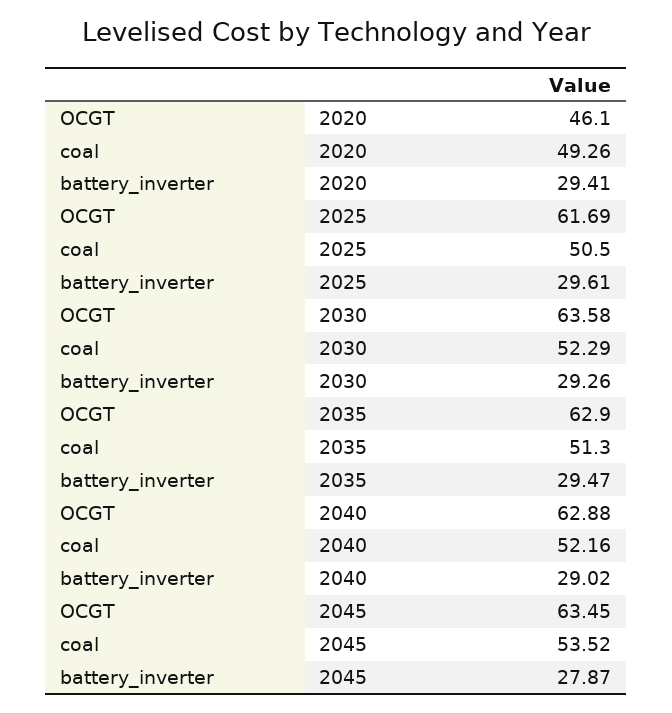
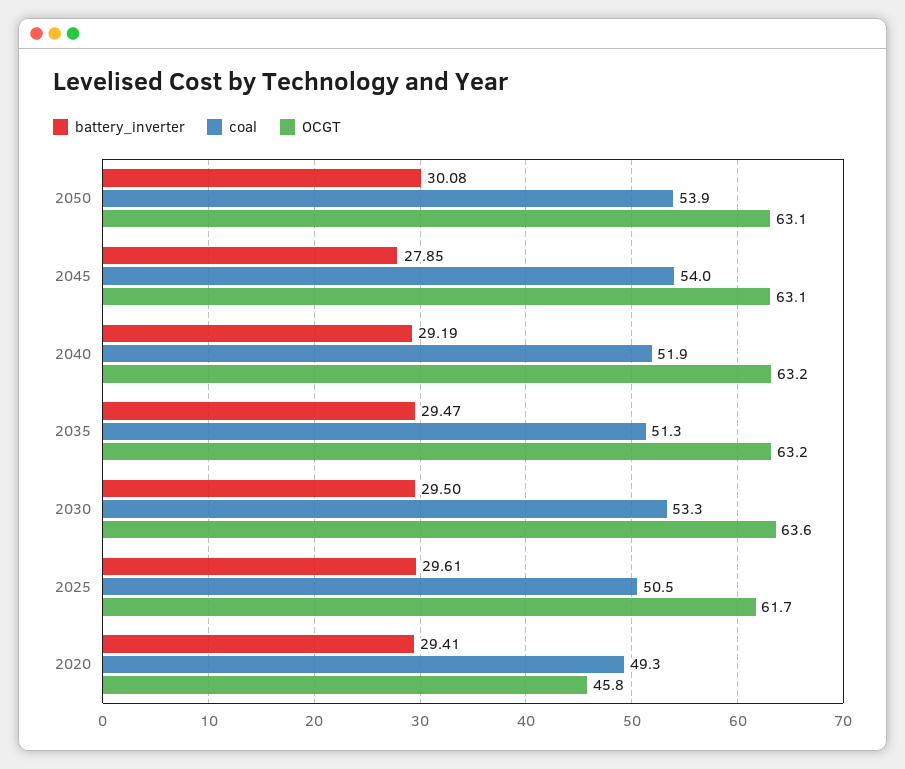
OCGT, 2020: 46.1 -> 45.8
coal, 2030: 52.29 -> 53.3
battery_inverter, 2030: 29.26 -> 29.5
OCGT, 2035: 62.9 -> 63.2
OCGT, 2040: 62.88 -> 63.2
coal, 2040: 52.16 -> 51.9
battery_inverter, 2040: 29.02 -> 29.19
OCGT, 2045: 63.45 -> 63.1
coal, 2045: 53.52 -> 54
battery_inverter, 2045: 27.87 -> 27.85
battery_inverter, 2050: none -> 30.08
coal, 2050: none -> 53.9
OCGT, 2050: none -> 63.1

